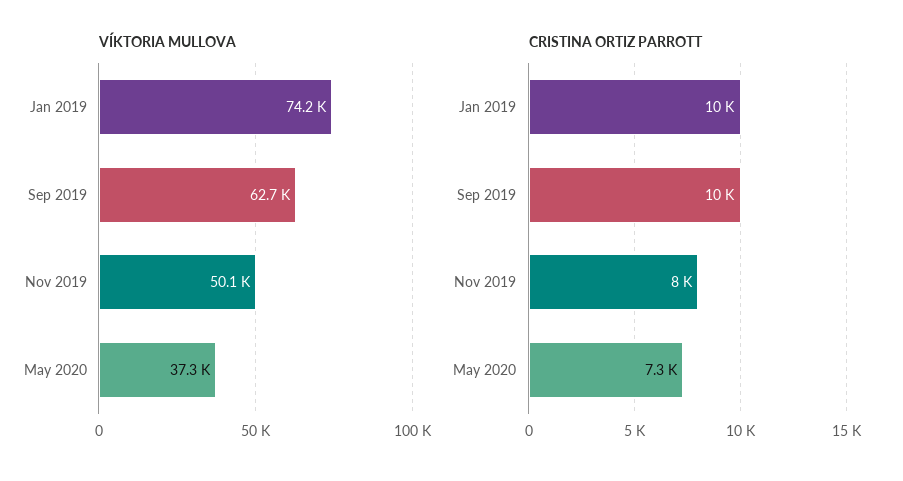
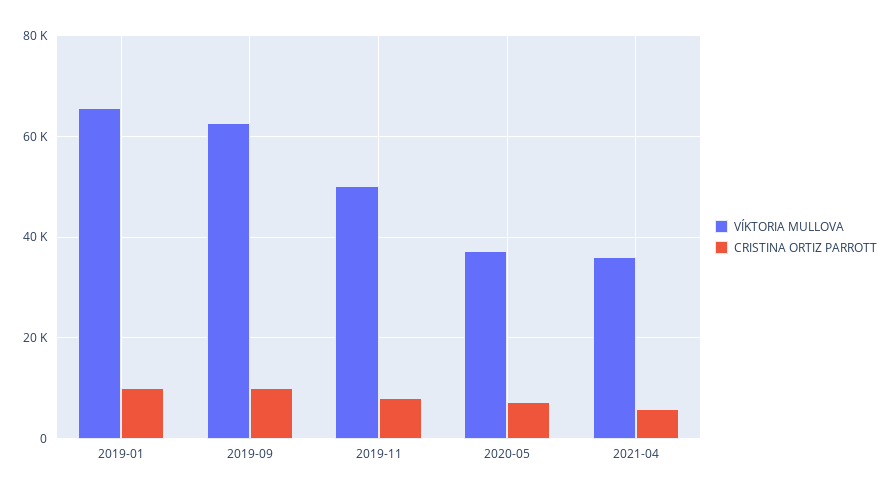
VÍKTORIA MULLOVA, Jan 2019: 74200 -> 66000
VÍKTORIA MULLOVA, 2021-04: none -> 36000
CRISTINA ORTIZ PARROTT, 2021-04: none -> 6000

